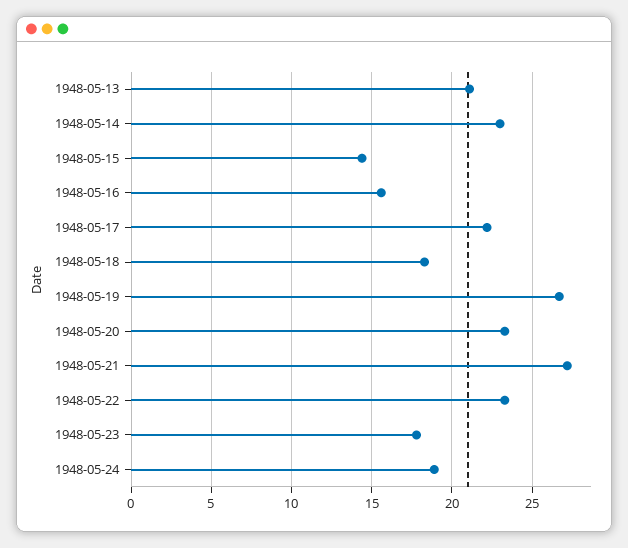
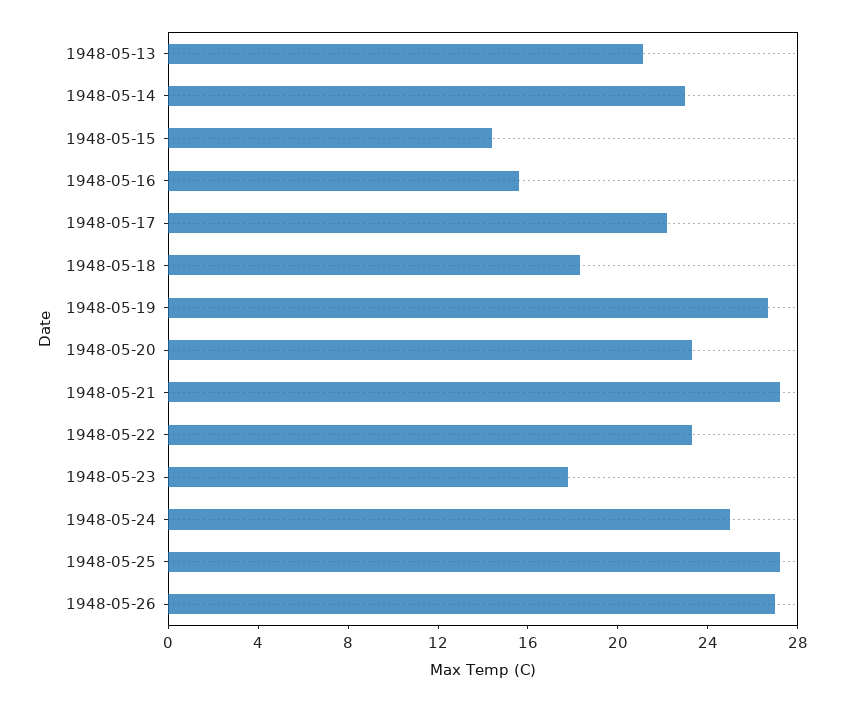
1948-05-24: 19 -> 25
1948-05-25: none -> 27
1948-05-26: none -> 27

